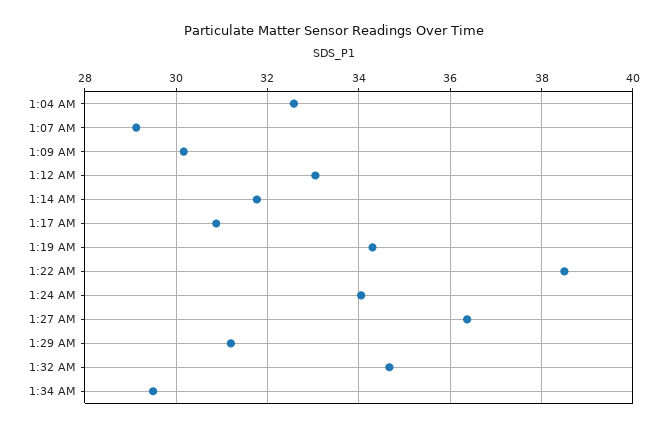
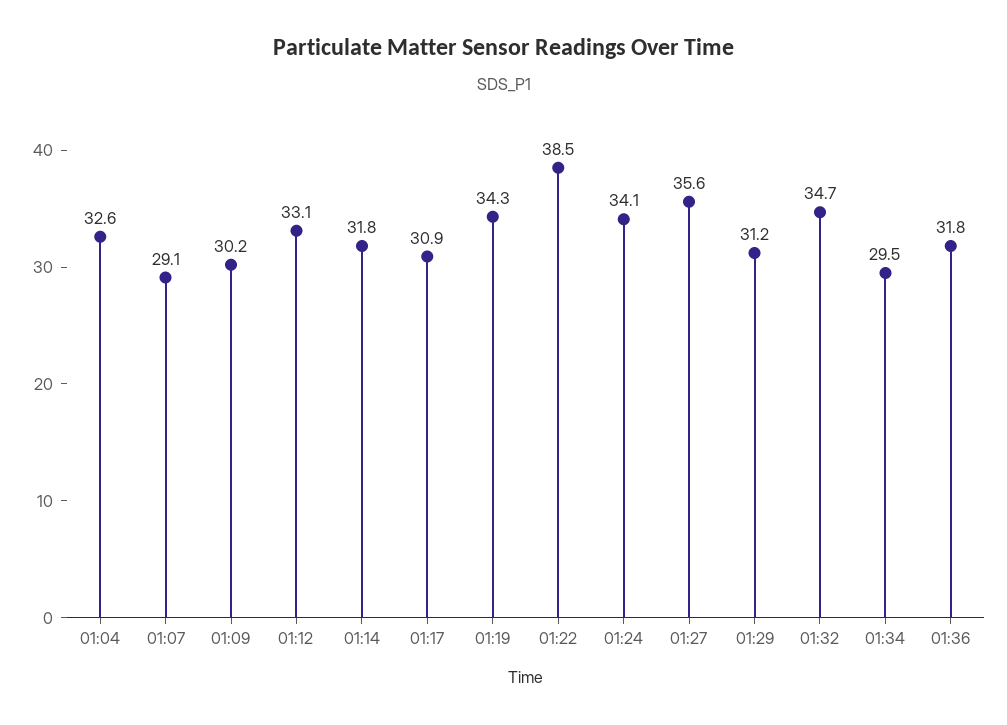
1:27 AM: 36.4 -> 35.6
01:36: none -> 31.8

